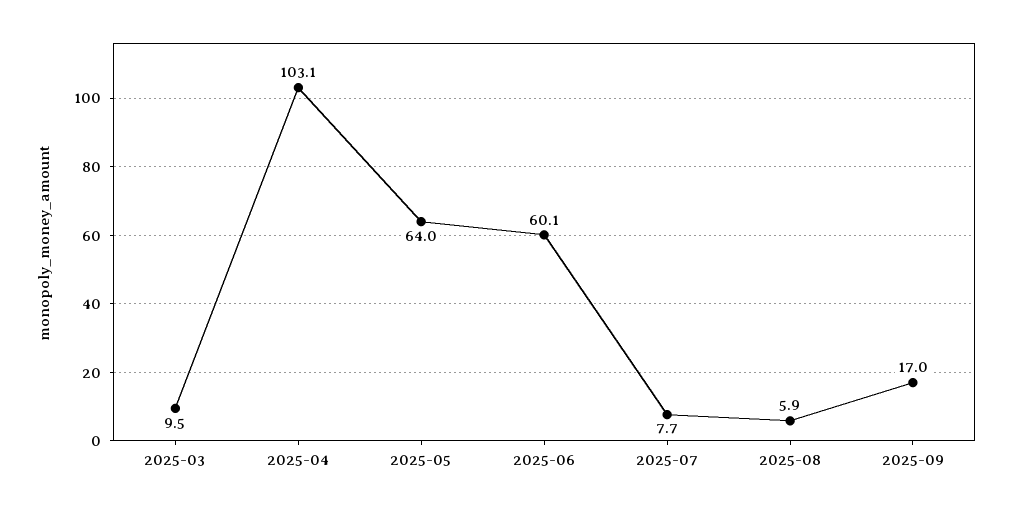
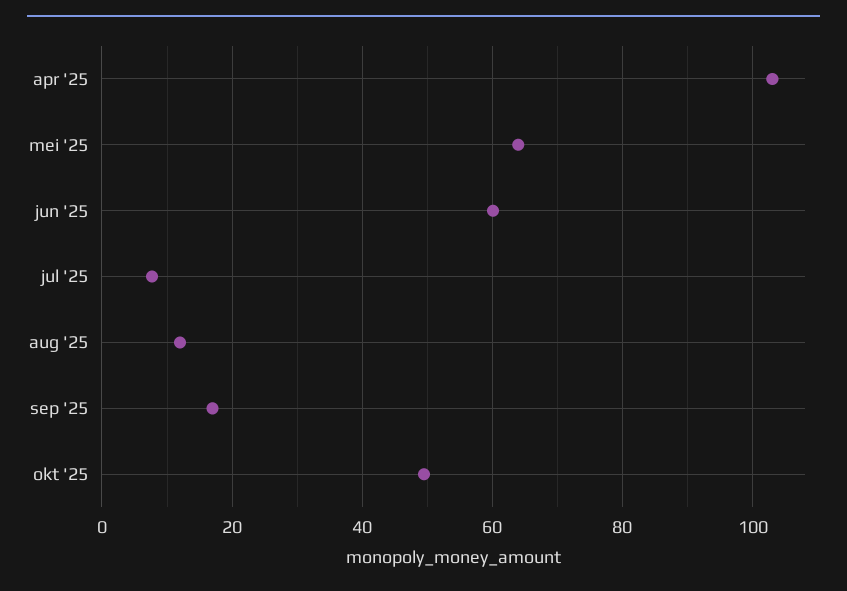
2025-03: 9.5 -> none
2025-08: 5.9 -> 12
okt '25: none -> 50

